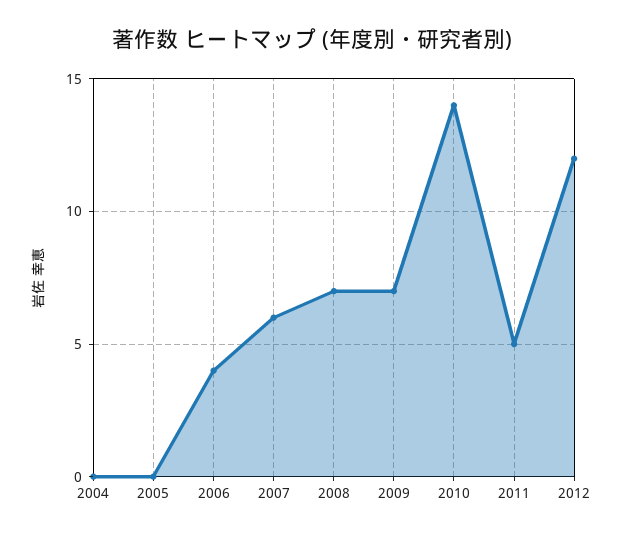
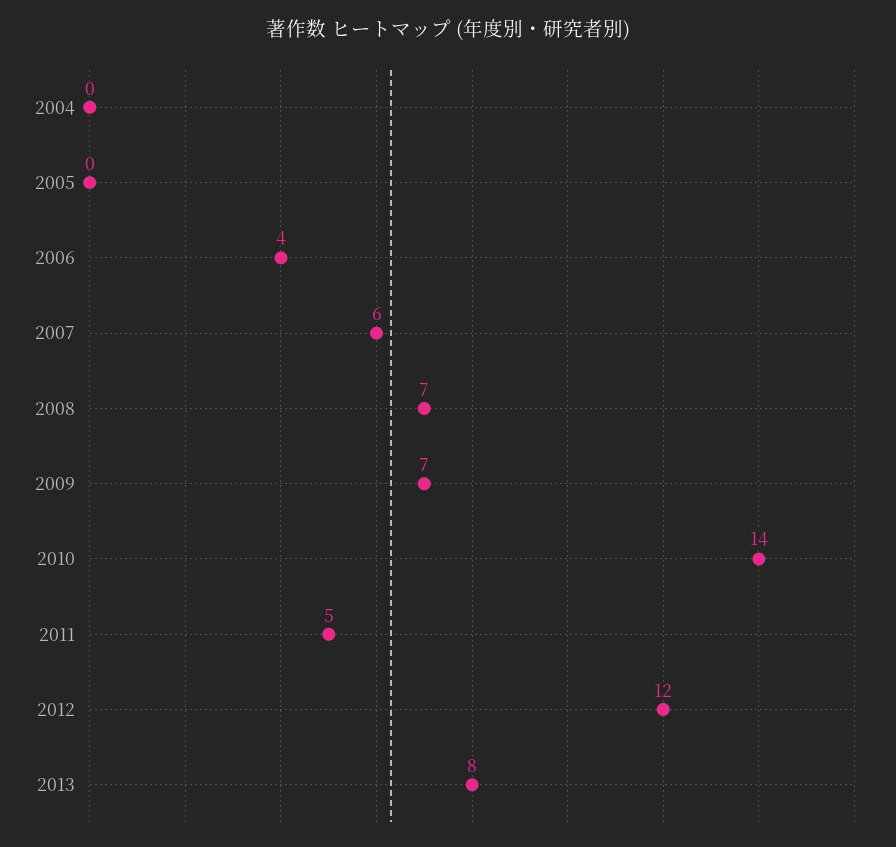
2013: none -> 8

